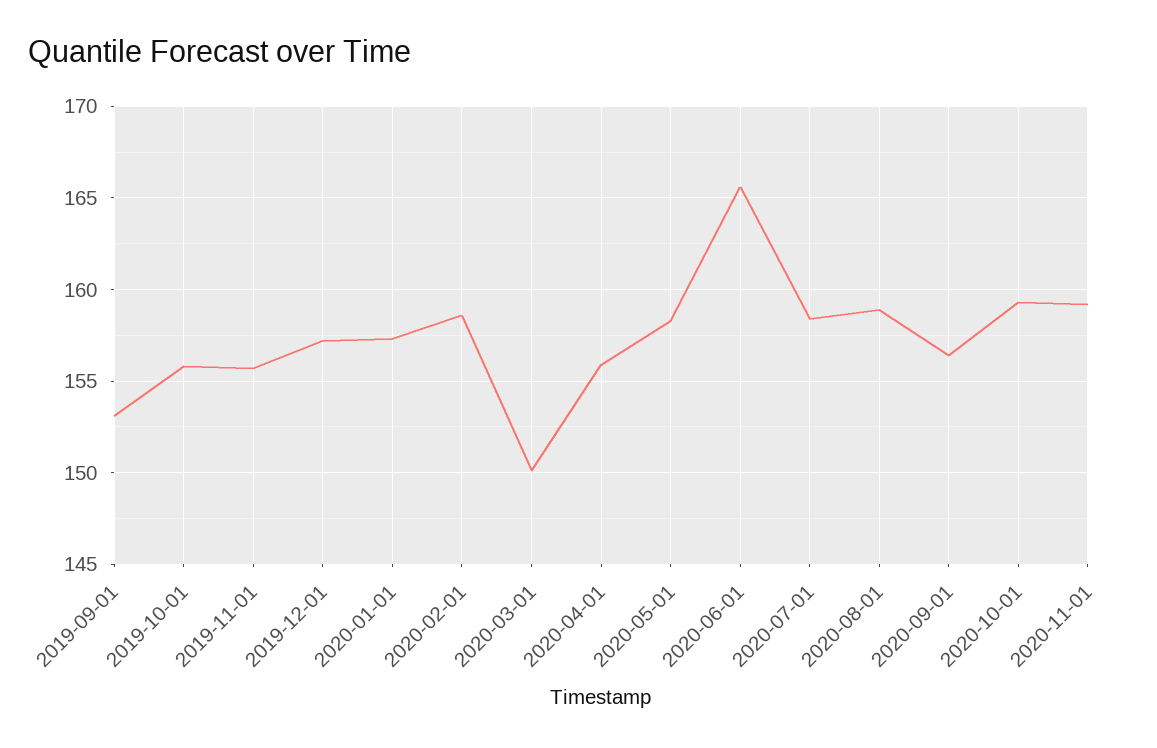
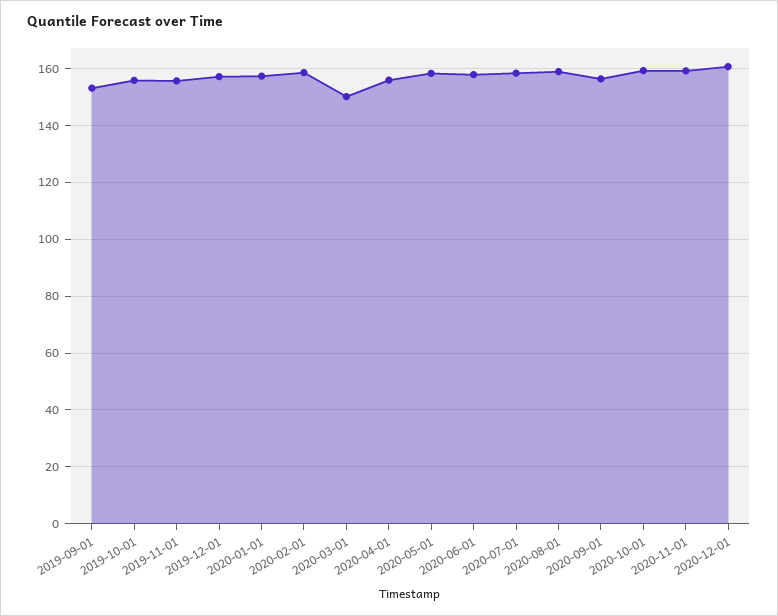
2020-06-01: 165.5 -> 157.5
2020-12-01: none -> 160

